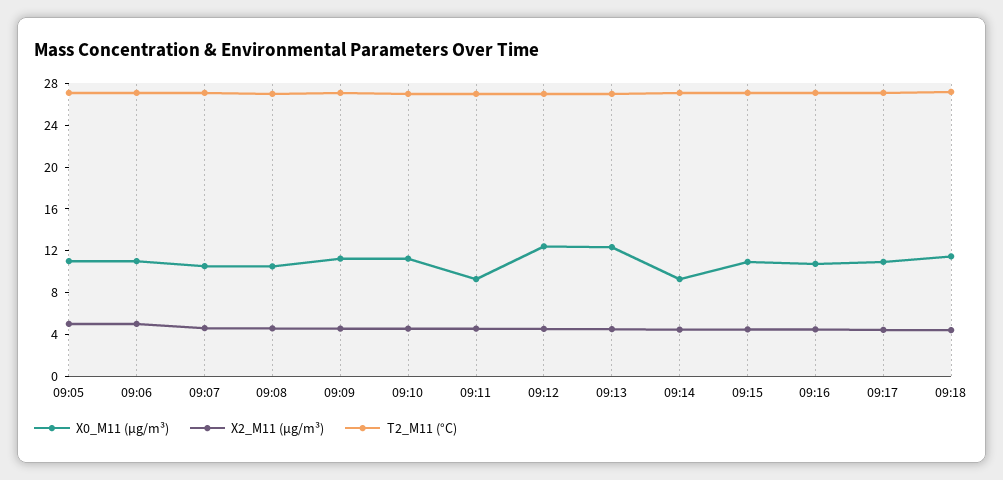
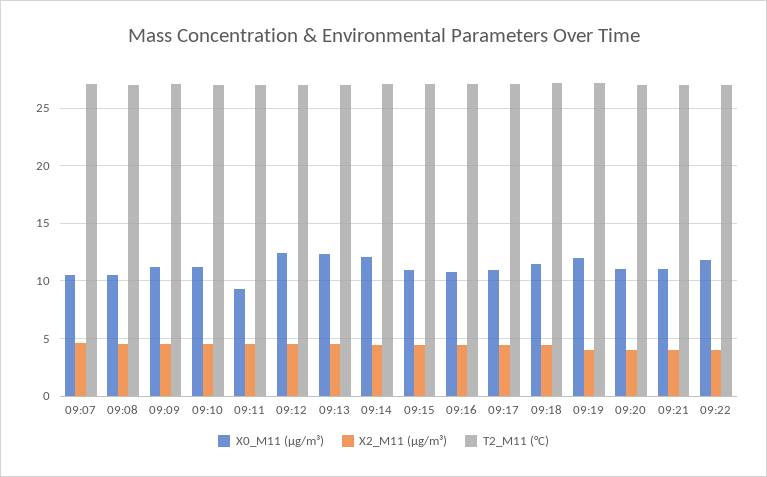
X0_M11 (μg/m³), 09:05: 11 -> none
X2_M11 (μg/m³), 09:05: 5 -> none
T2_M11 (°C), 09:05: 27 -> none
X0_M11 (μg/m³), 09:06: 11 -> none
X2_M11 (μg/m³), 09:06: 5 -> none
T2_M11 (°C), 09:06: 27 -> none
X0_M11 (μg/m³), 09:14: 9 -> 12
X0_M11 (μg/m³), 09:19: none -> 12
X2_M11 (μg/m³), 09:19: none -> 4
T2_M11 (°C), 09:19: none -> 27
X0_M11 (μg/m³), 09:20: none -> 11
X2_M11 (μg/m³), 09:20: none -> 4
T2_M11 (°C), 09:20: none -> 27
X0_M11 (μg/m³), 09:21: none -> 11
X2_M11 (μg/m³), 09:21: none -> 4
T2_M11 (°C), 09:21: none -> 27
X0_M11 (μg/m³), 09:22: none -> 12
X2_M11 (μg/m³), 09:22: none -> 4
T2_M11 (°C), 09:22: none -> 27

